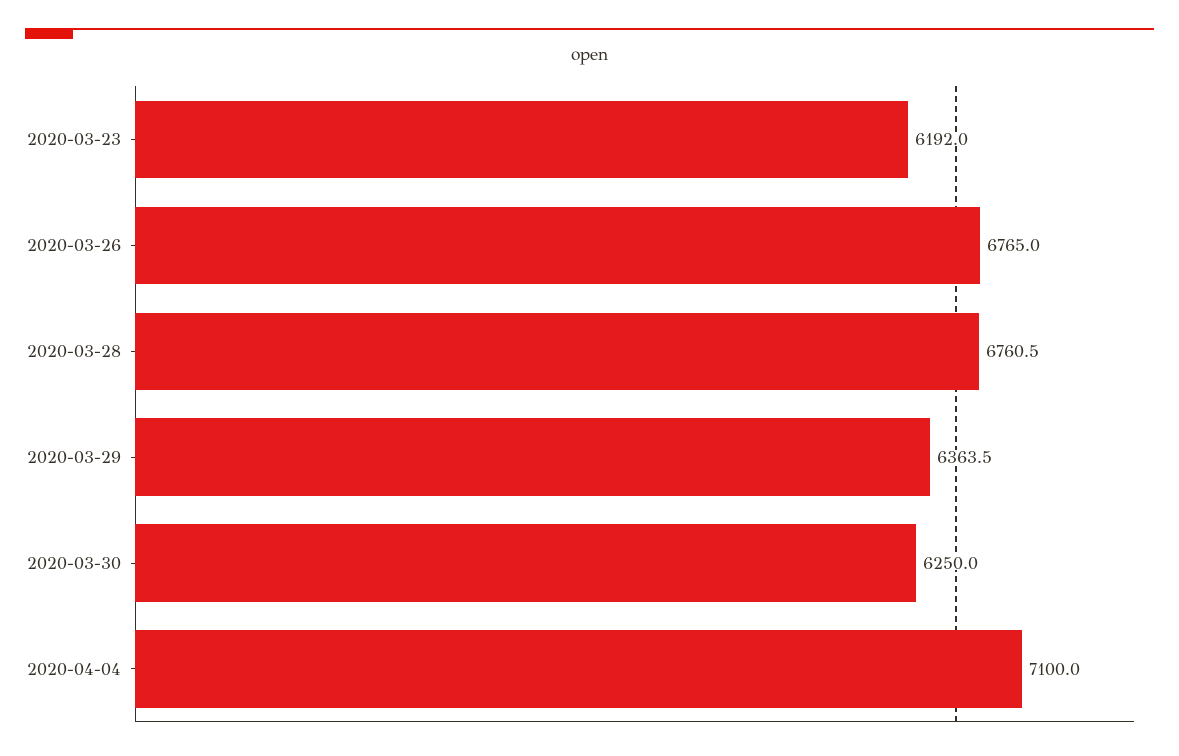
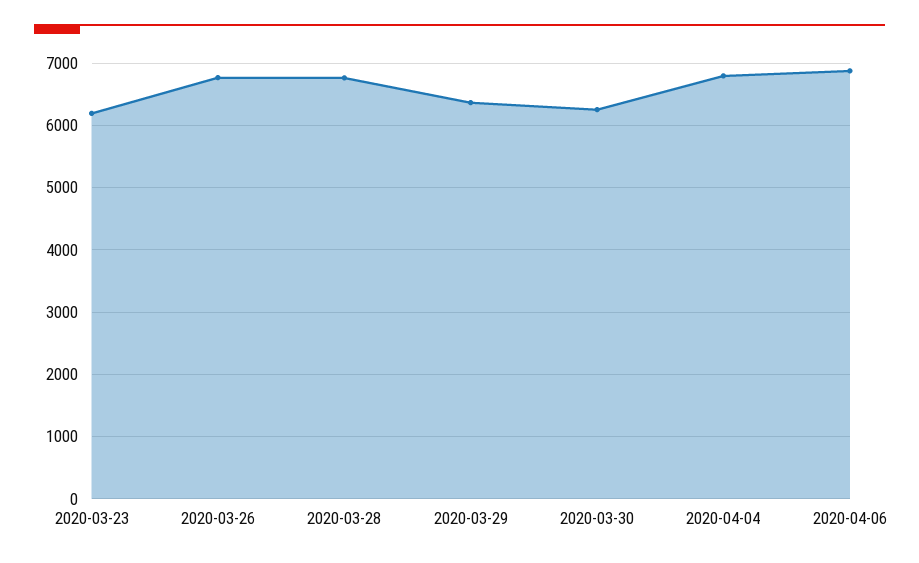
2020-04-04: 7100 -> 6800
2020-04-06: none -> 6900

